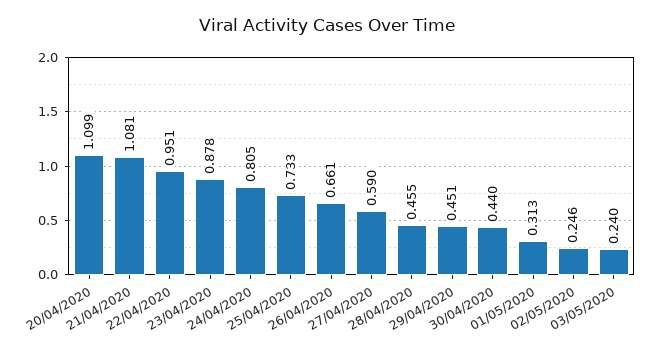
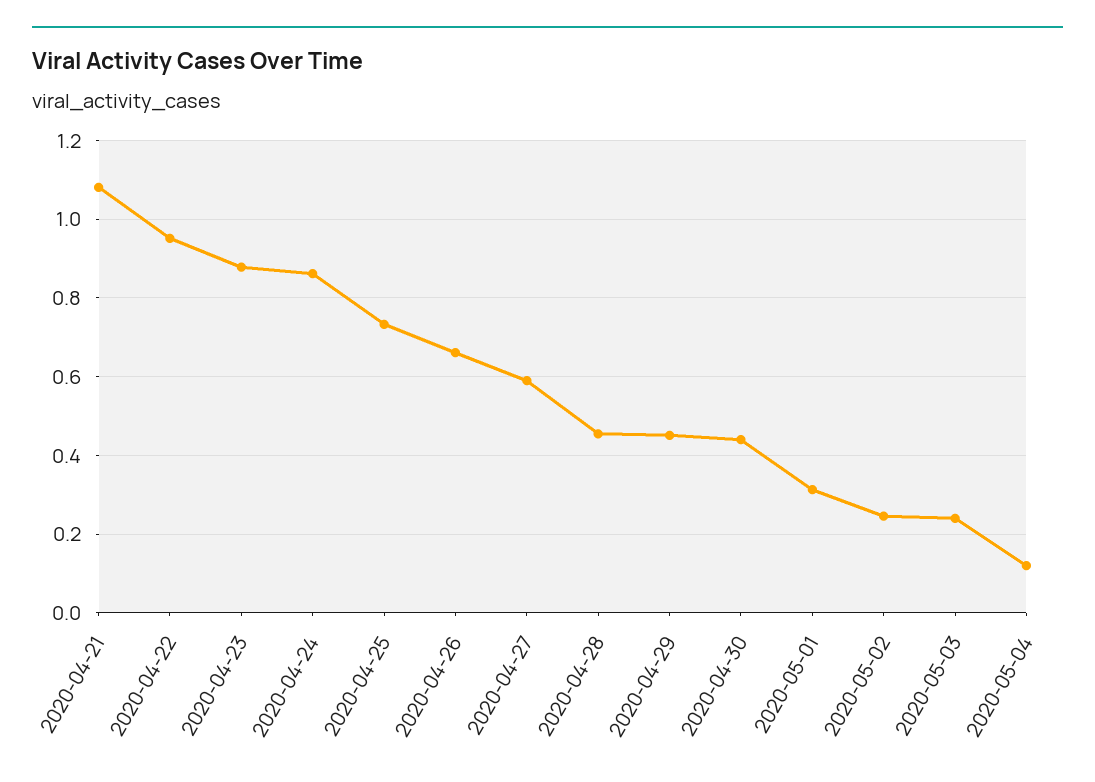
20/04/2020: 1.099 -> none
24/04/2020: 0.805 -> 0.86
2020-05-04: none -> 0.12

